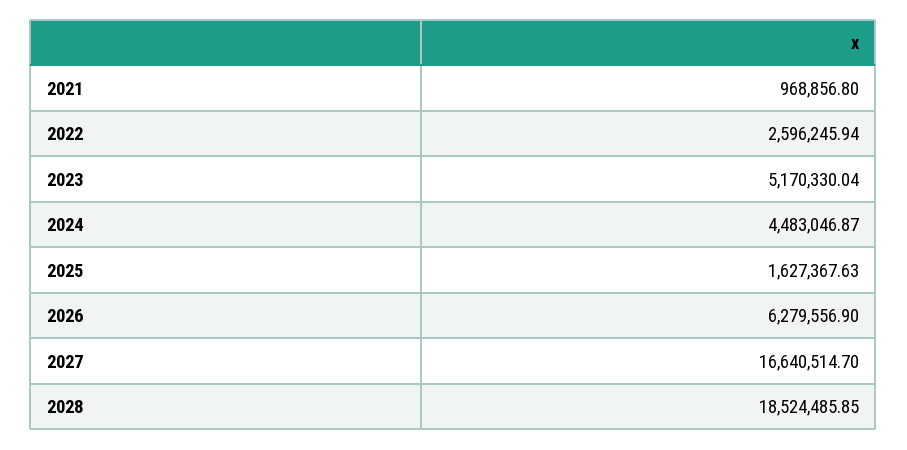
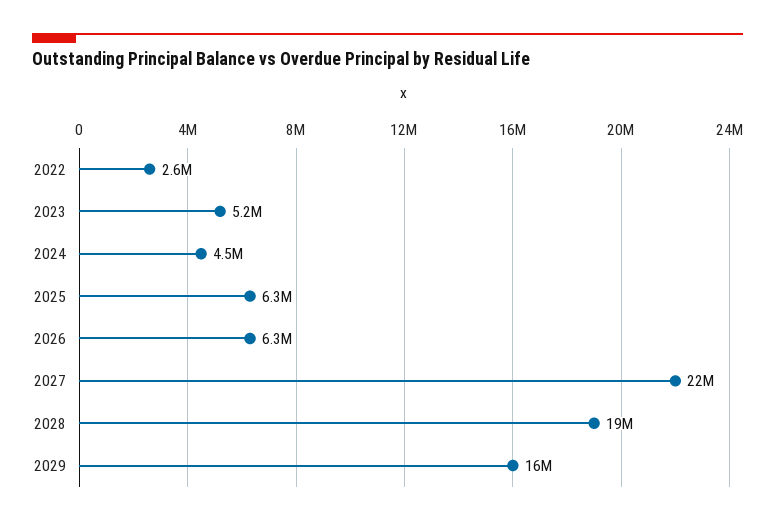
2021: 968856.8 -> none
2025: 1627367.63 -> 6300000
2027: 16640514.7 -> 22000000
2029: none -> 16000000

